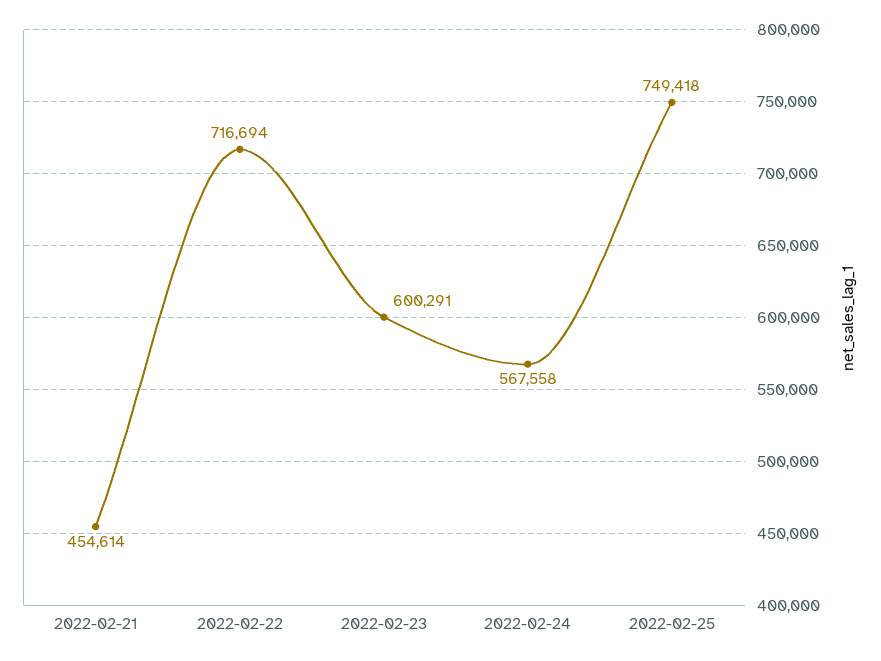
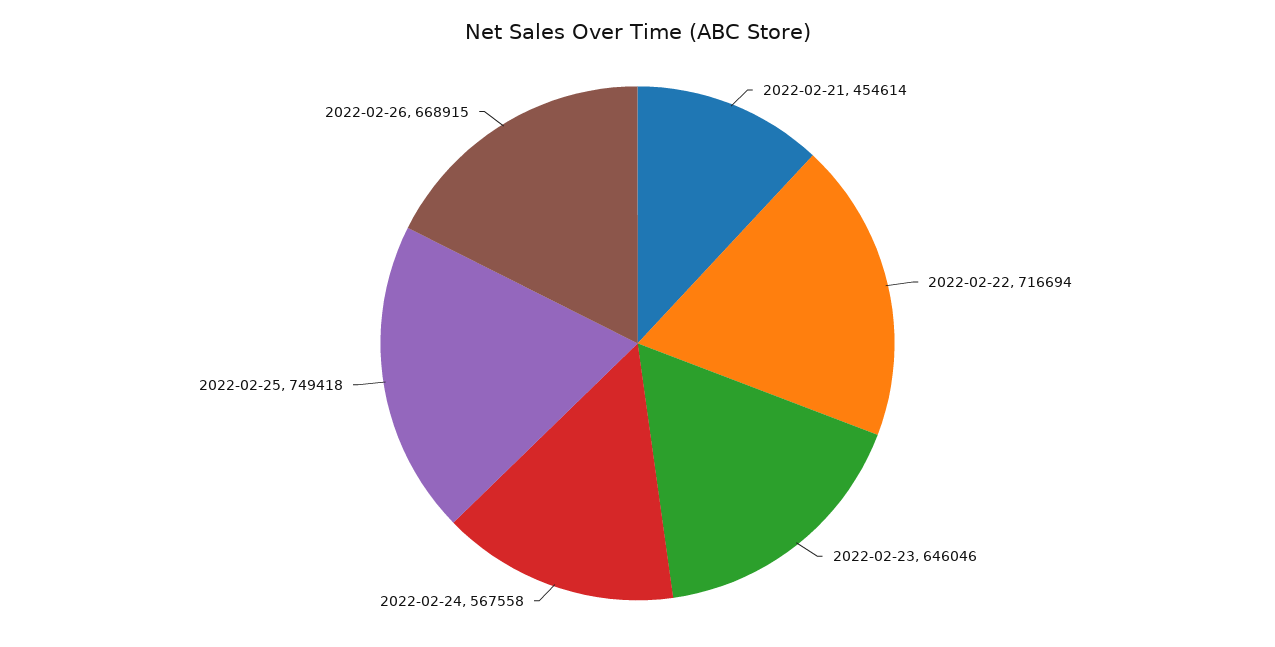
2022-02-23: 600291 -> 646046
2022-02-26: none -> 668915

